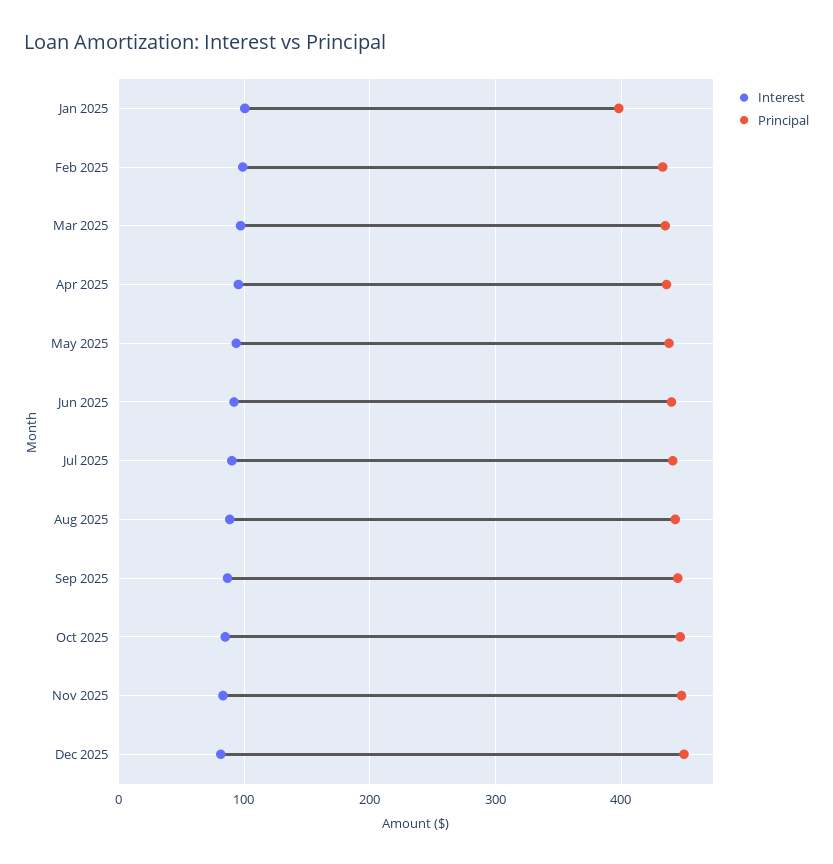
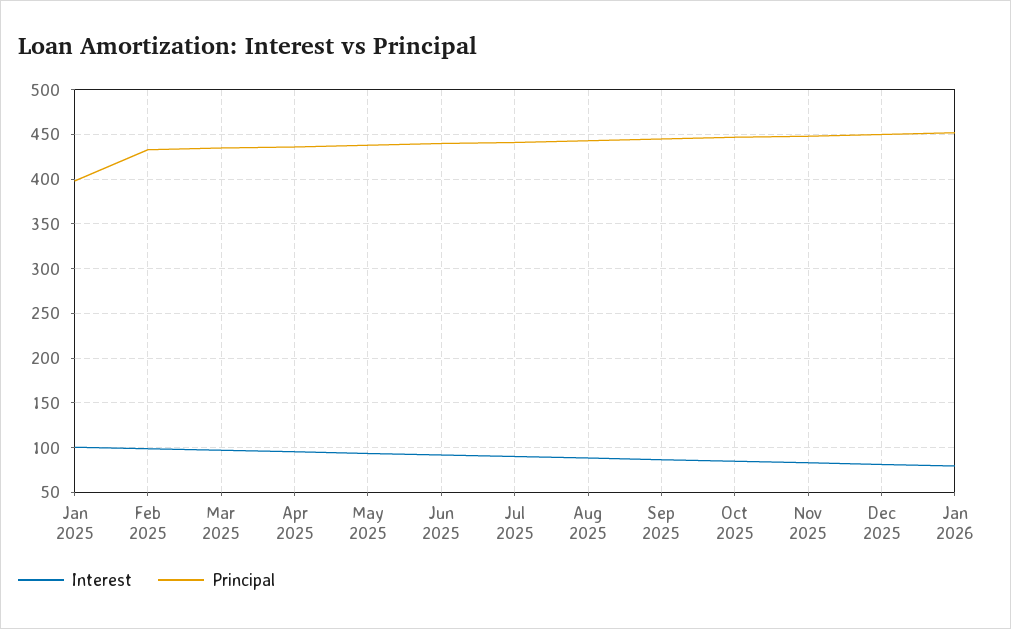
Interest, Jan 2026: none -> 80
Principal, Jan 2026: none -> 450

